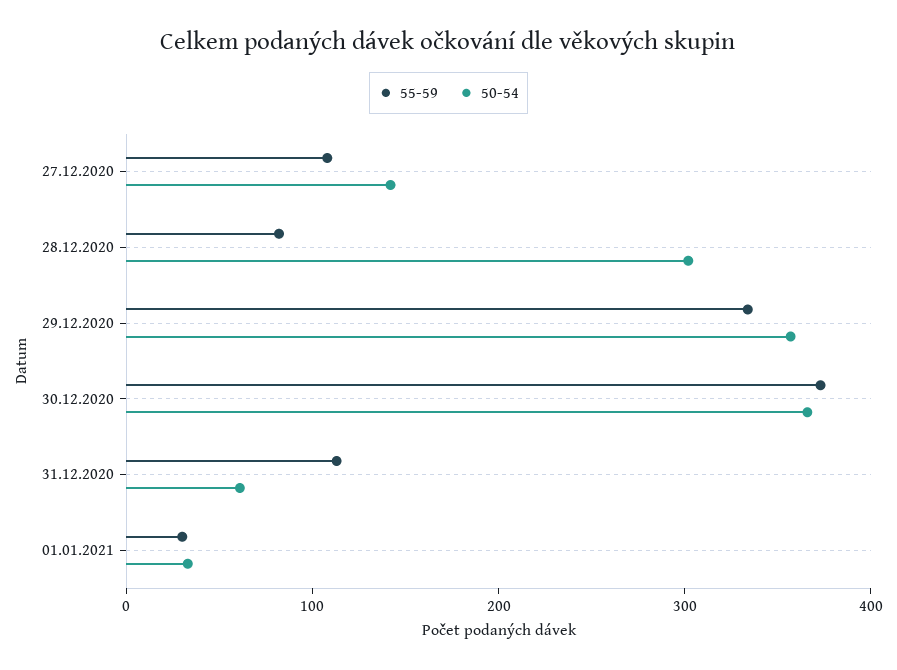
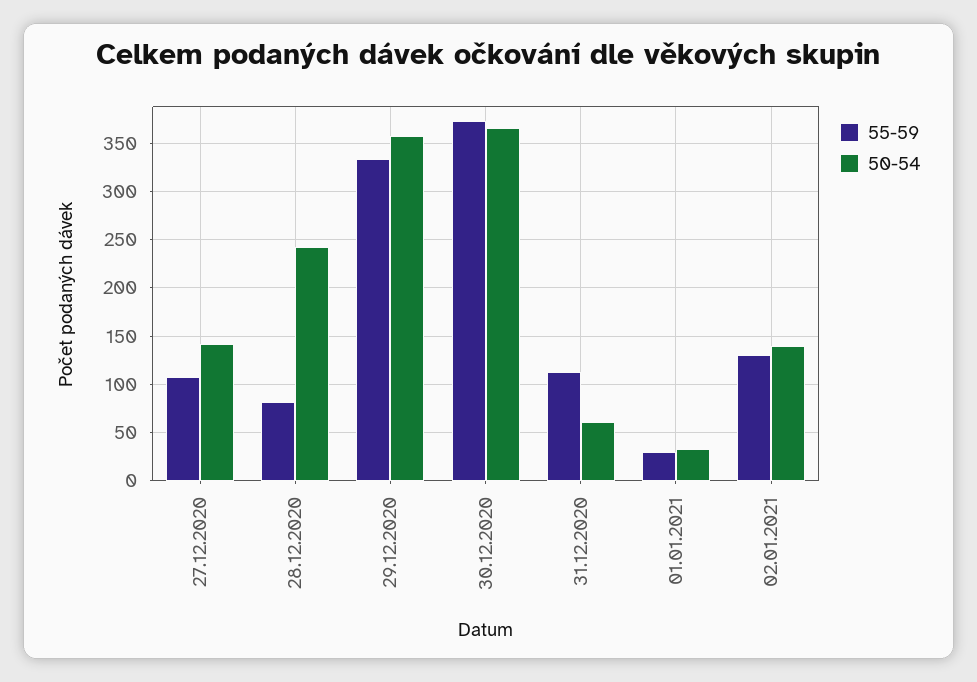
50-54, 28.12.2020: 300 -> 240
55-59, 02.01.2021: none -> 130
50-54, 02.01.2021: none -> 140

